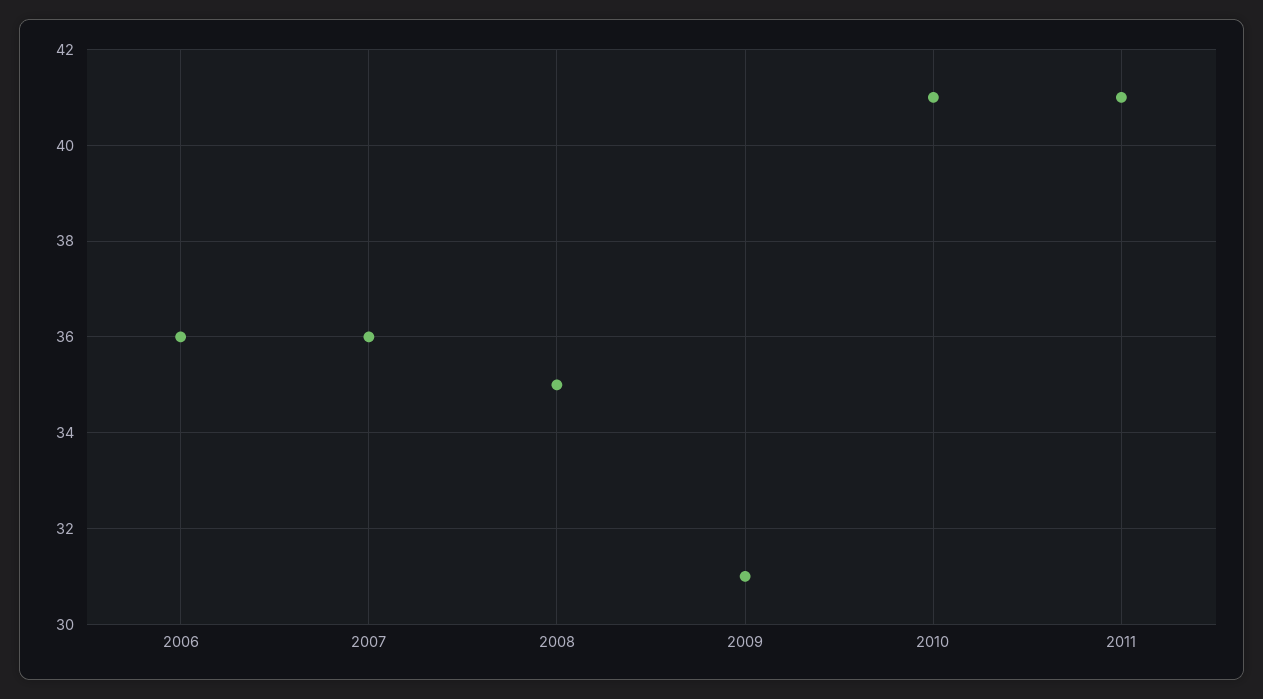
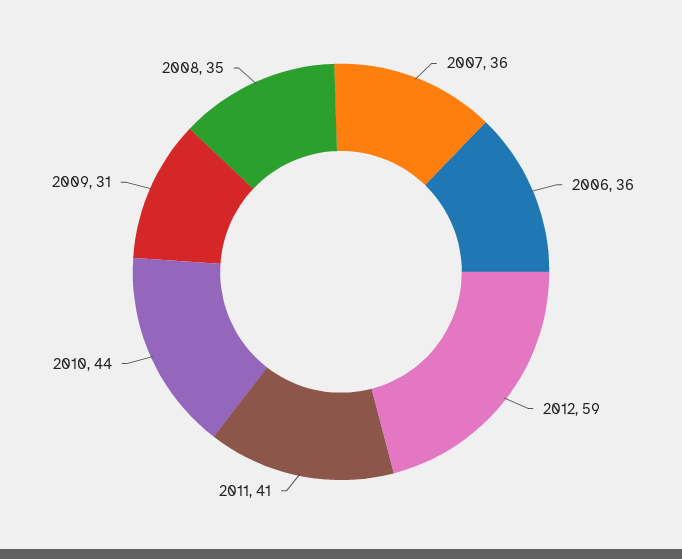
2010: 41 -> 44
2012: none -> 59

